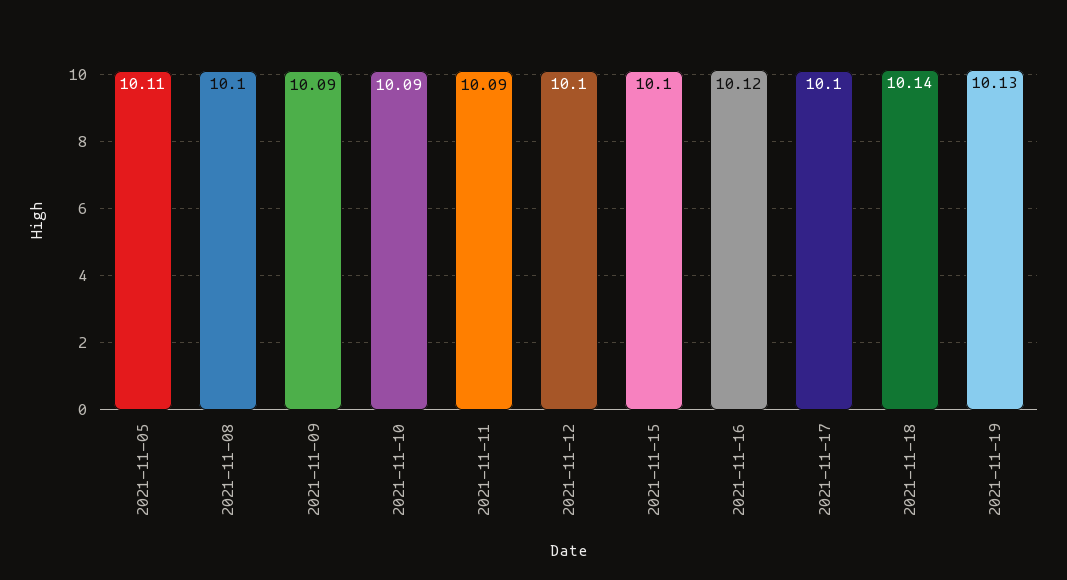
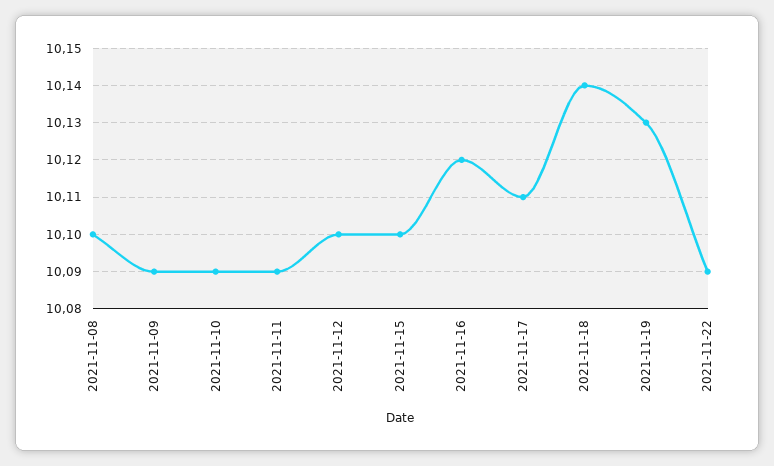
2021-11-05: 10.11 -> none
2021-11-17: 10.1 -> 10.11
2021-11-22: none -> 10.09

